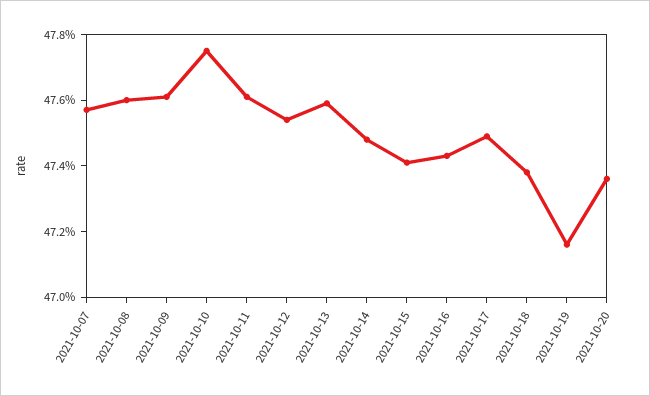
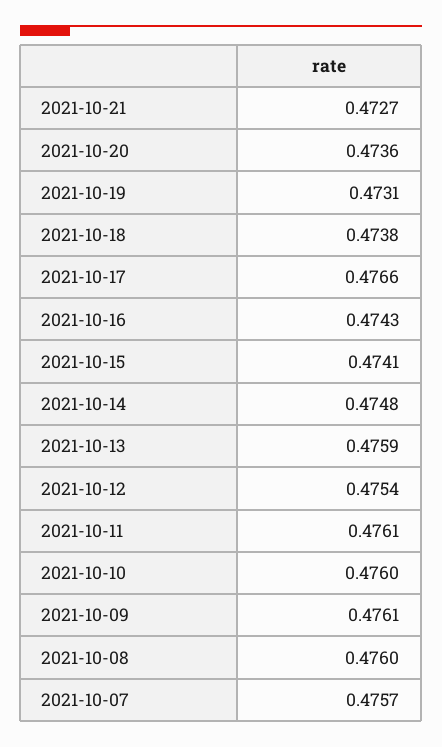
2021-10-10: 0.4775 -> 0.476
2021-10-17: 0.475 -> 0.4766
2021-10-19: 0.4715 -> 0.4731
2021-10-21: none -> 0.4727

